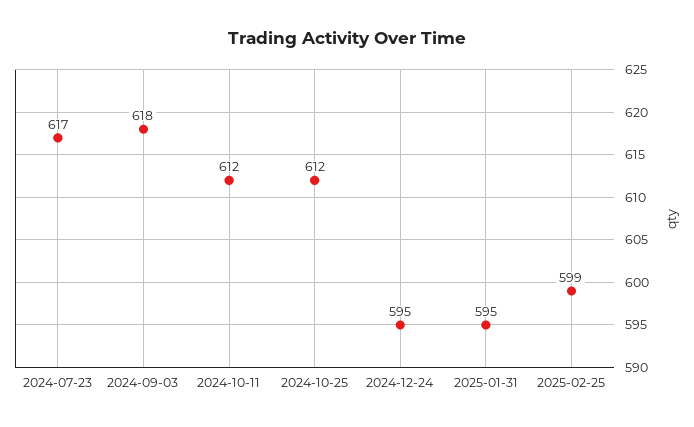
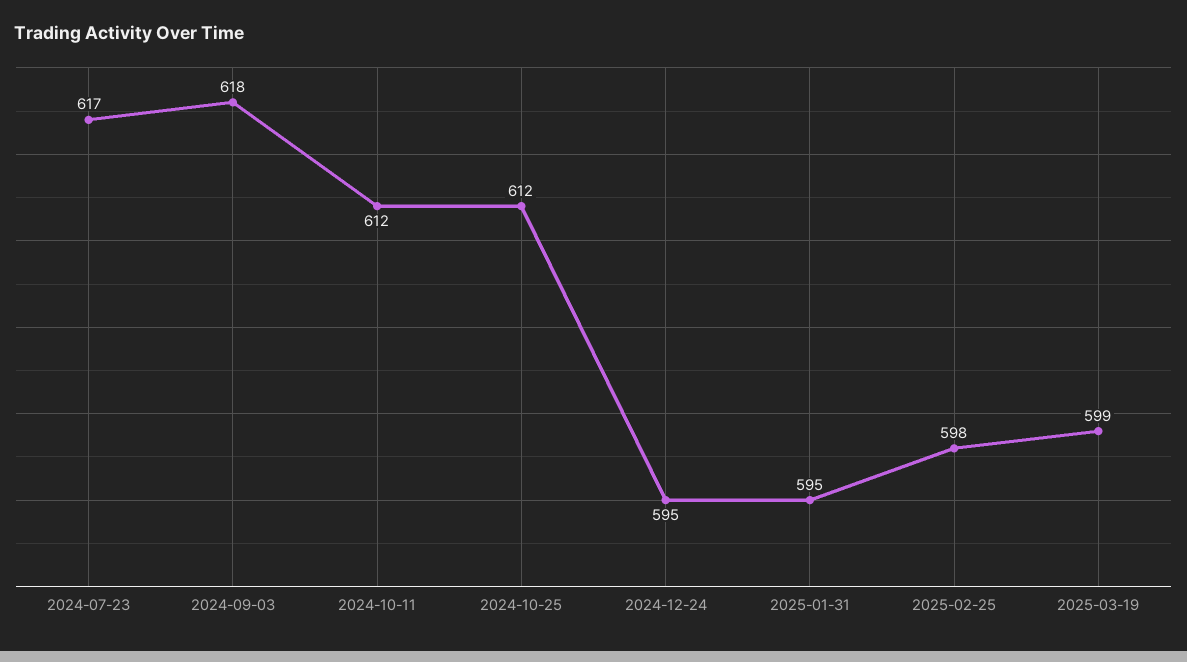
2025-02-25: 599 -> 598
2025-03-19: none -> 599

